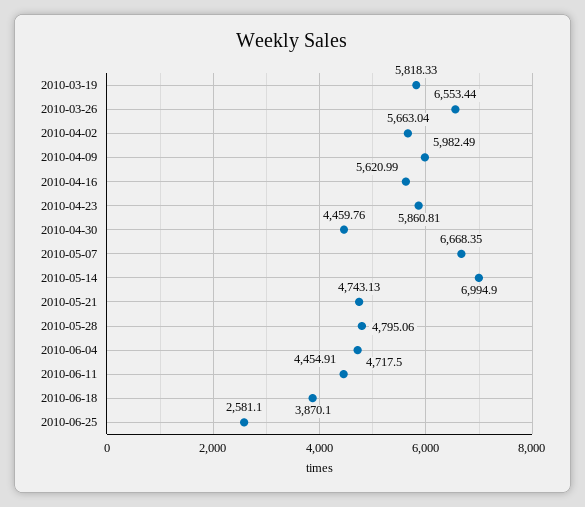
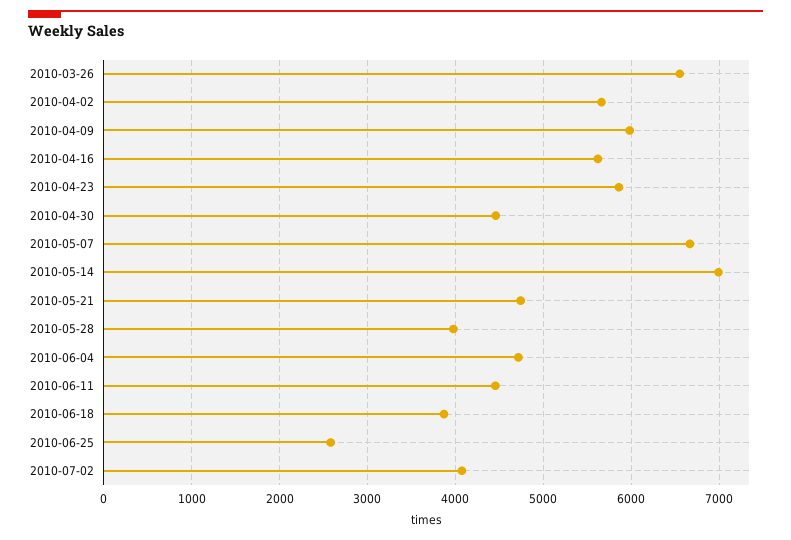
2010-03-19: 5818.33 -> none
2010-05-28: 4795.06 -> 4000
2010-07-02: none -> 4100

